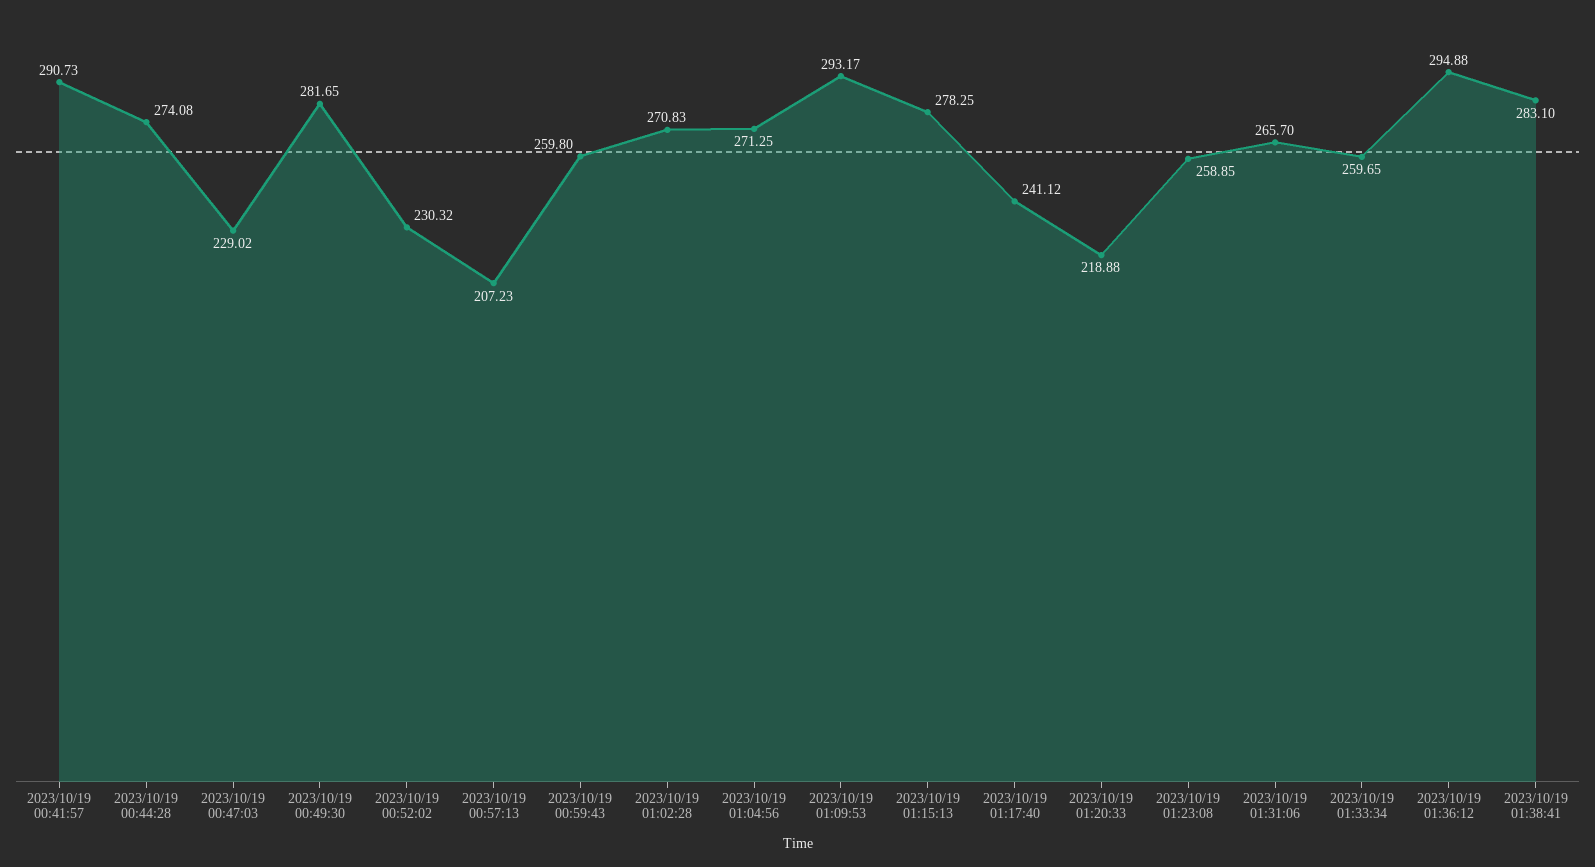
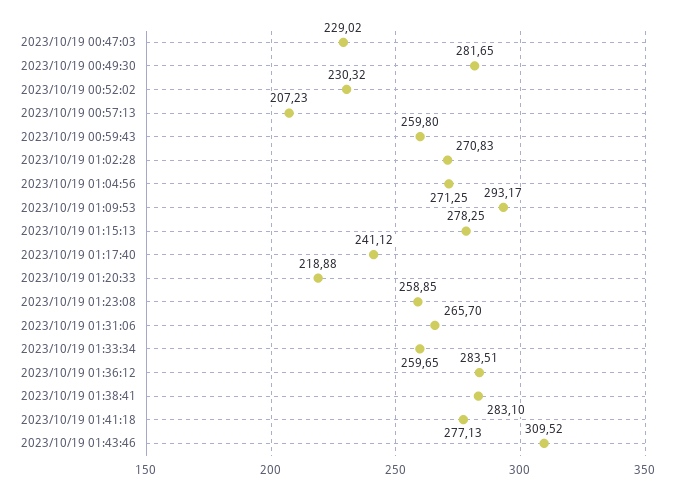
2023/10/19 00:41:57: 290.73 -> none
2023/10/19 00:44:28: 274.08 -> none
2023/10/19 01:36:12: 294.88 -> 283.51
2023/10/19 01:41:18: none -> 277.13
2023/10/19 01:43:46: none -> 309.52

